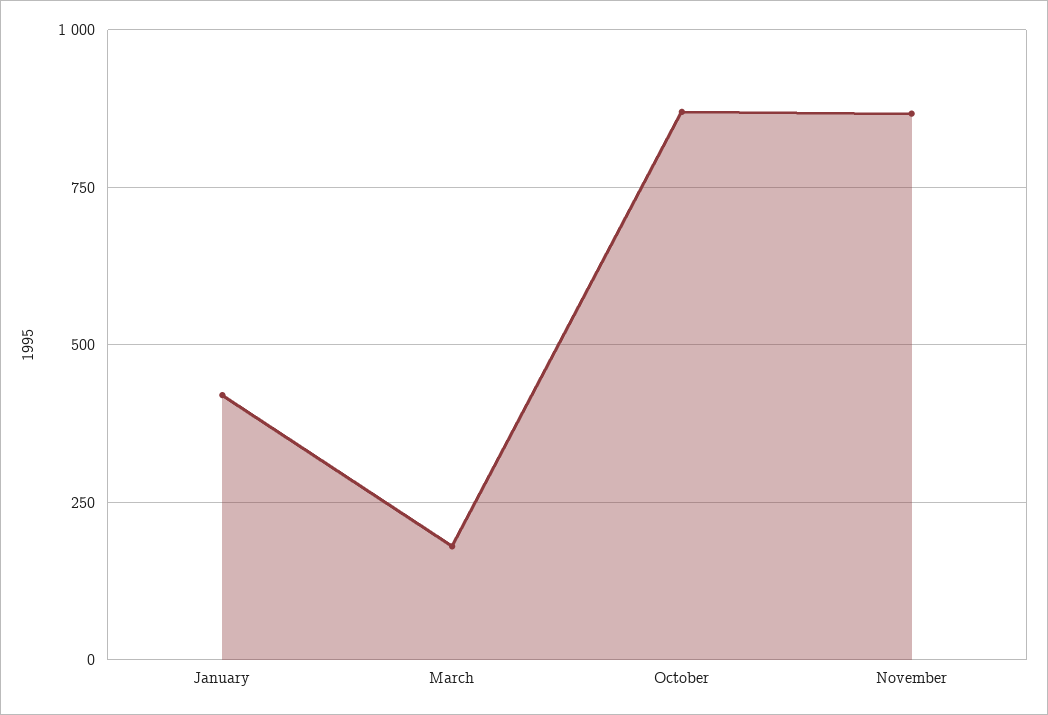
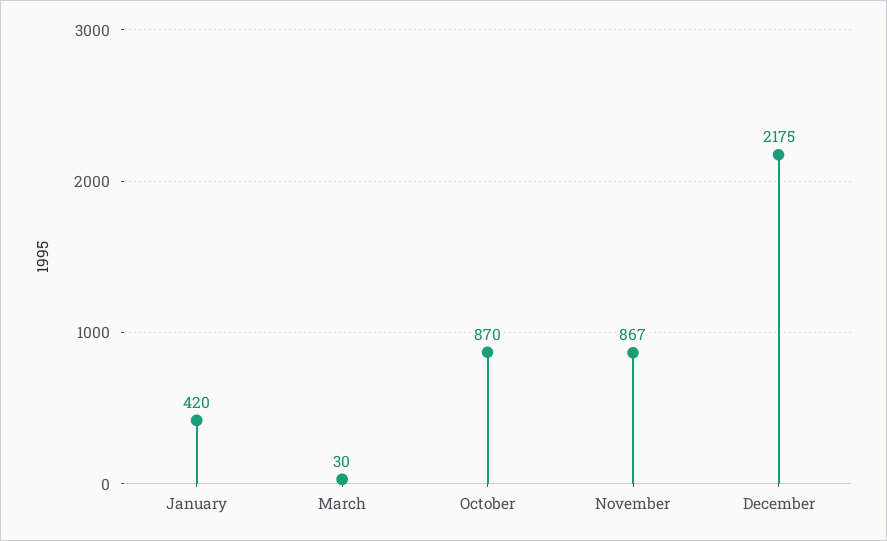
March: 175 -> 30
December: none -> 2175

